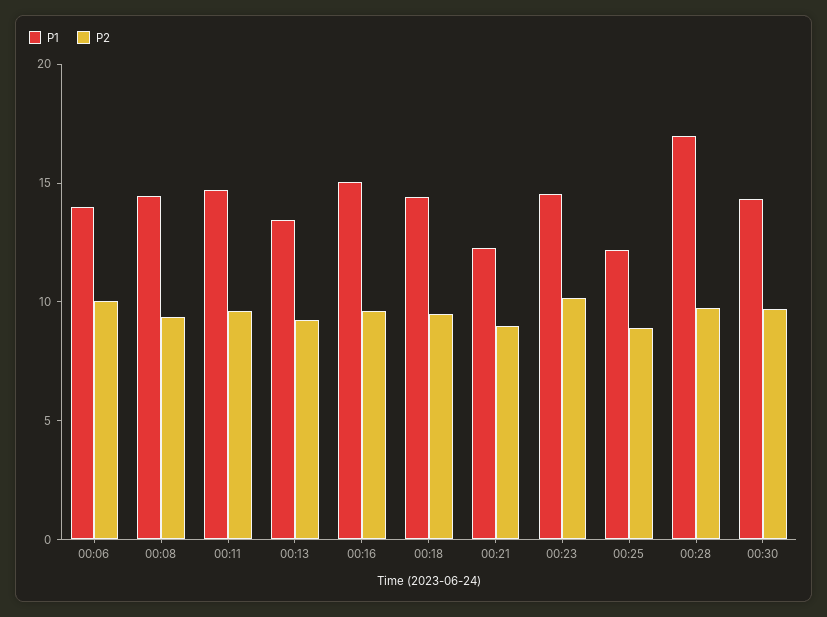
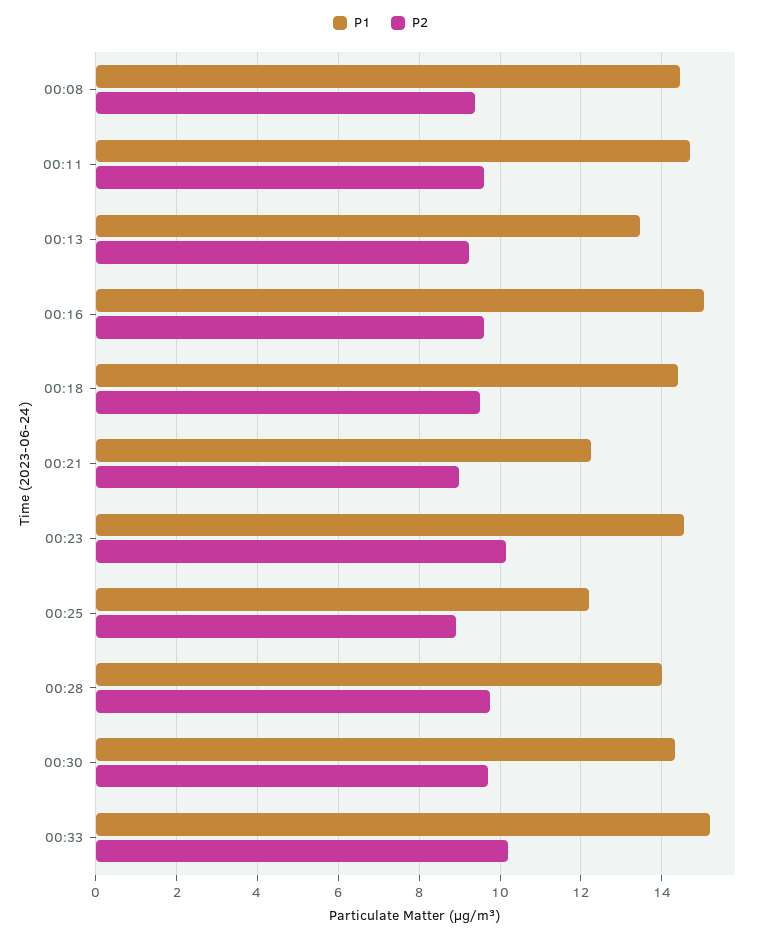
P1, 00:06: 14 -> none
P2, 00:06: 10 -> none
P1, 00:28: 17 -> 14
P1, 00:33: none -> 15.2
P2, 00:33: none -> 10.2

